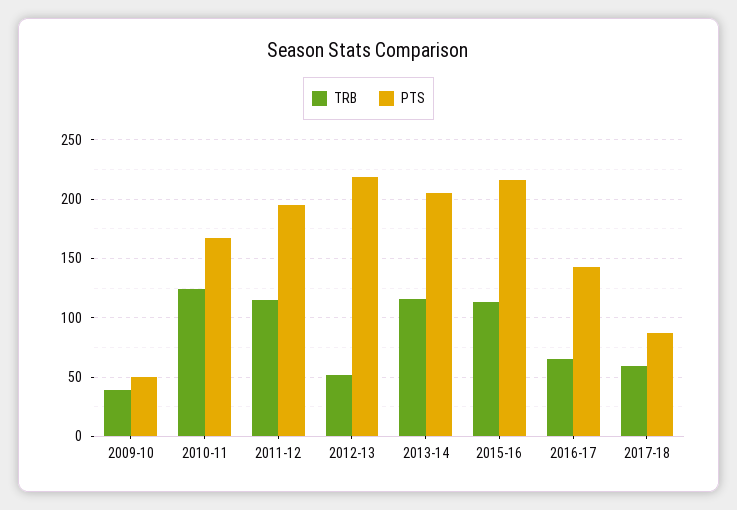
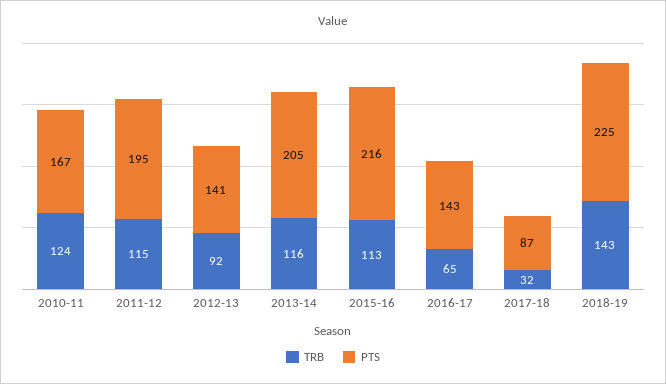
TRB, 2009-10: 40 -> none
PTS, 2009-10: 50 -> none
TRB, 2012-13: 50 -> 92
PTS, 2012-13: 220 -> 141
TRB, 2017-18: 60 -> 32
TRB, 2018-19: none -> 143
PTS, 2018-19: none -> 225

